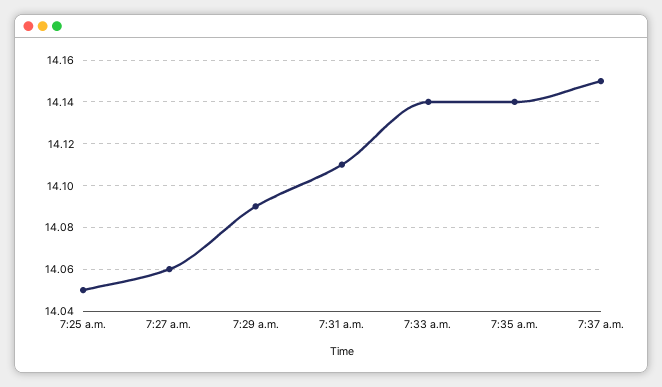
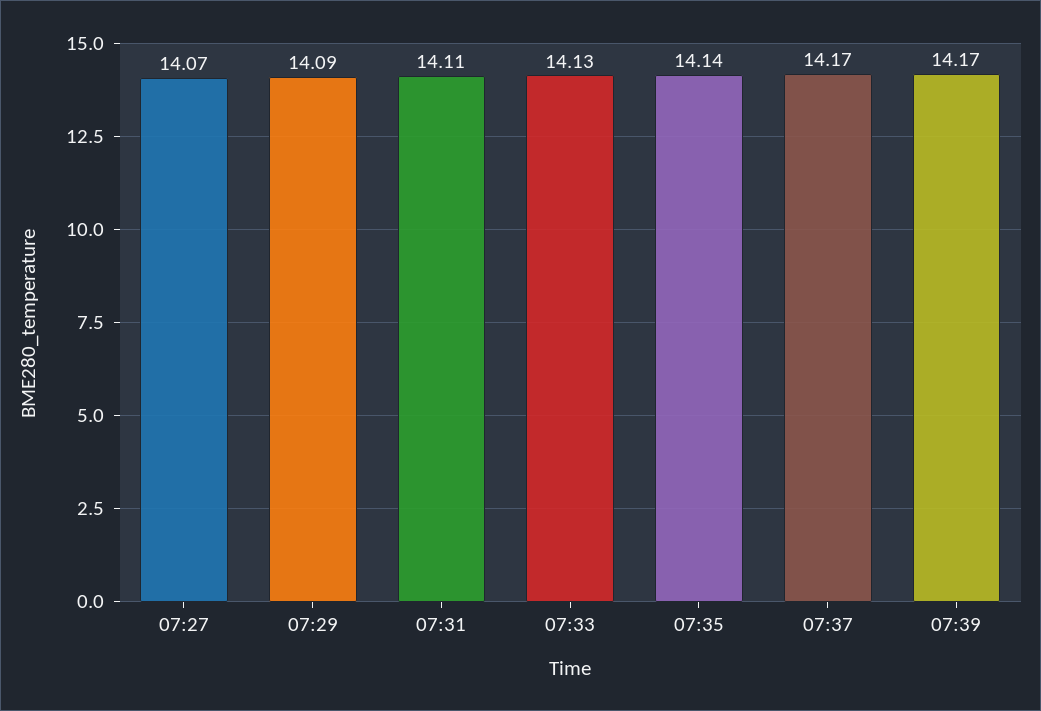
7:25 a.m.: 14.05 -> none
7:27 a.m.: 14.06 -> 14.07
7:33 a.m.: 14.14 -> 14.13
7:37 a.m.: 14.15 -> 14.17
07:39: none -> 14.17

